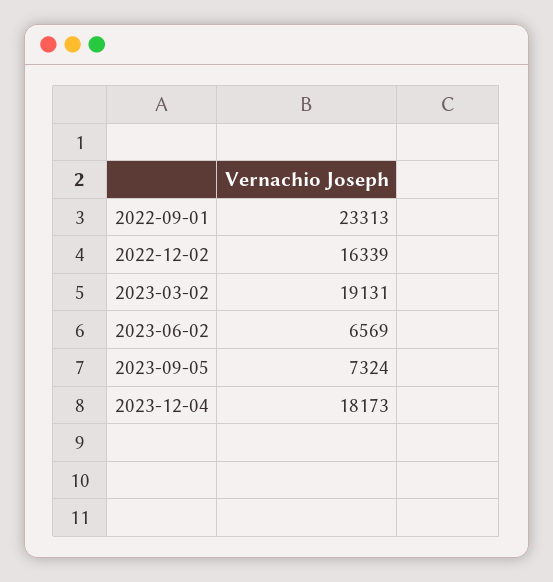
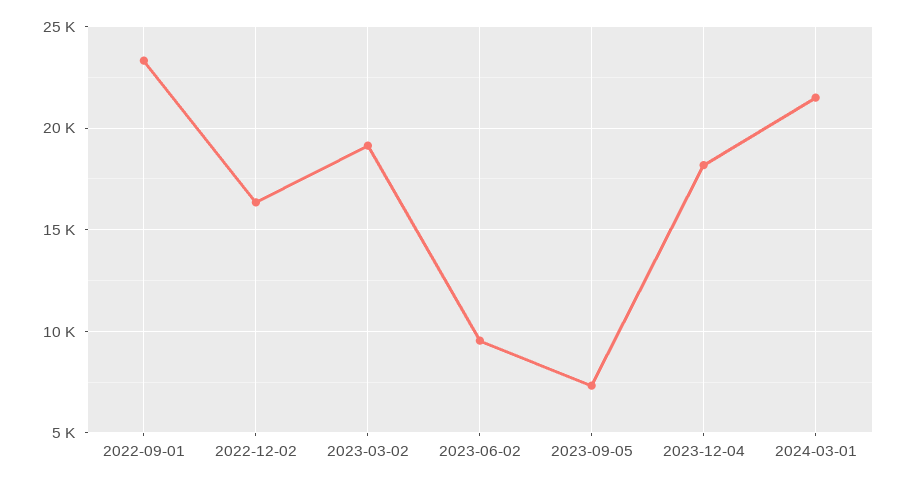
2023-06-02: 6569 -> 9500
2024-03-01: none -> 21500

